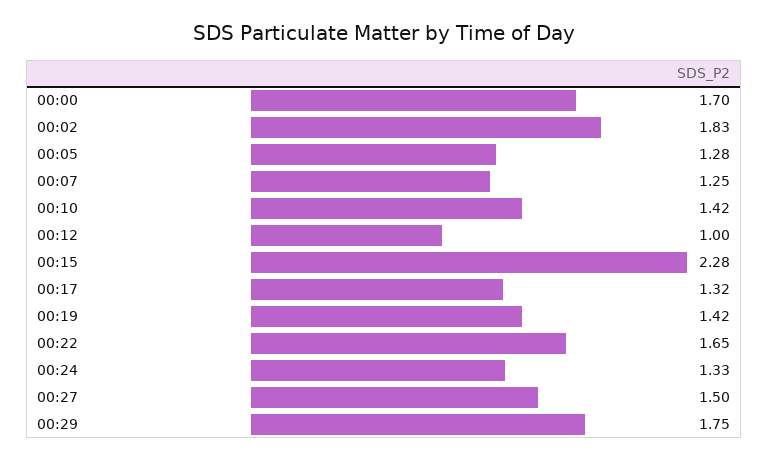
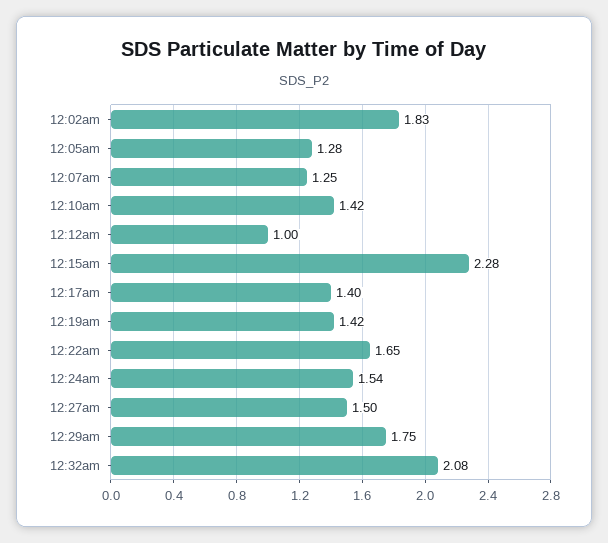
00:00: 1.7 -> none
00:17: 1.32 -> 1.4
00:24: 1.33 -> 1.54
12:32am: none -> 2.08

